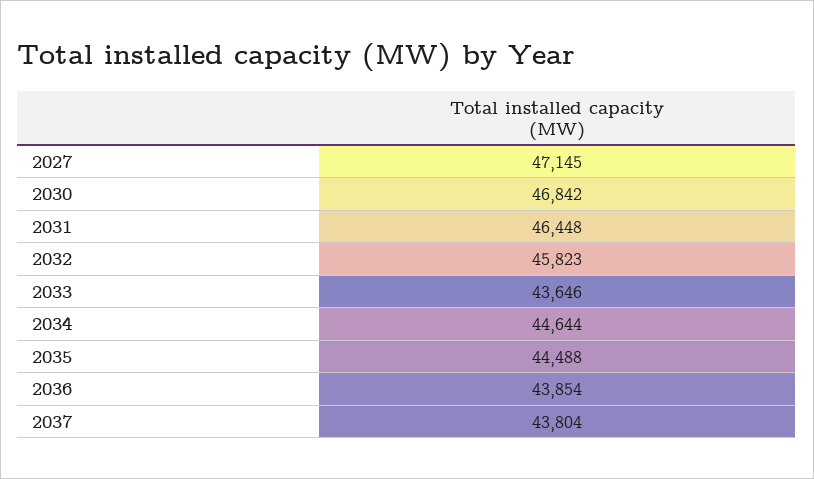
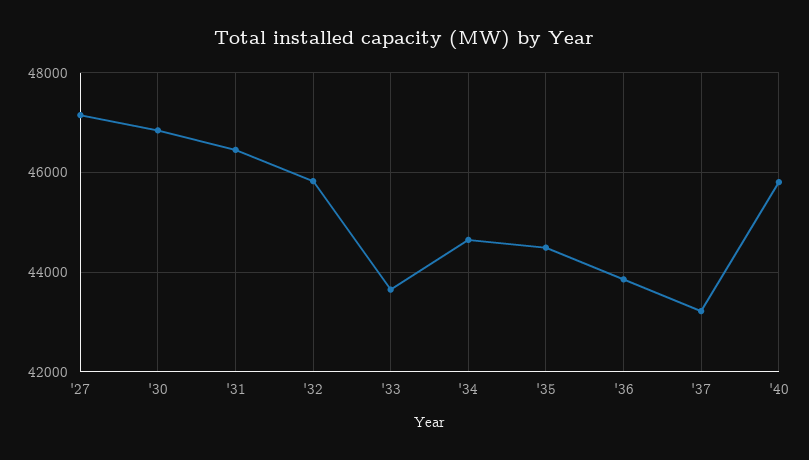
2037: 43804 -> 43200
'40: none -> 45800

